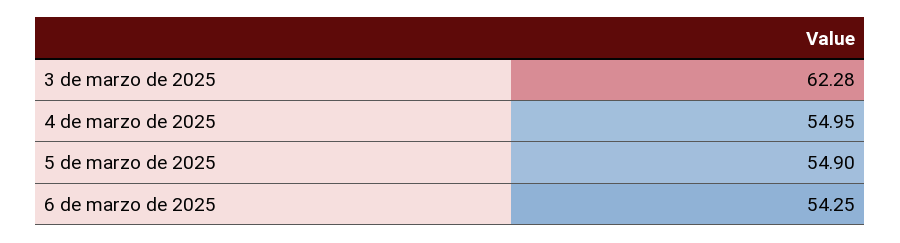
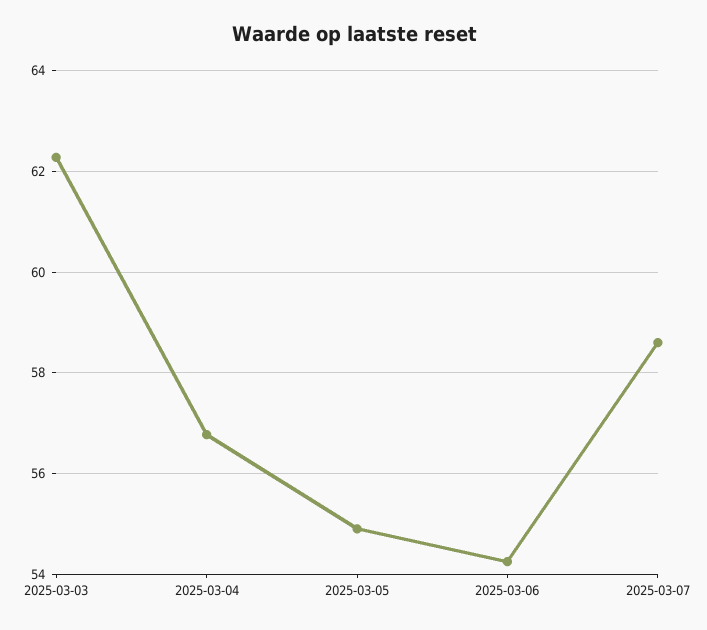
4 de marzo de 2025: 54.95 -> 56.8
2025-03-07: none -> 58.6

